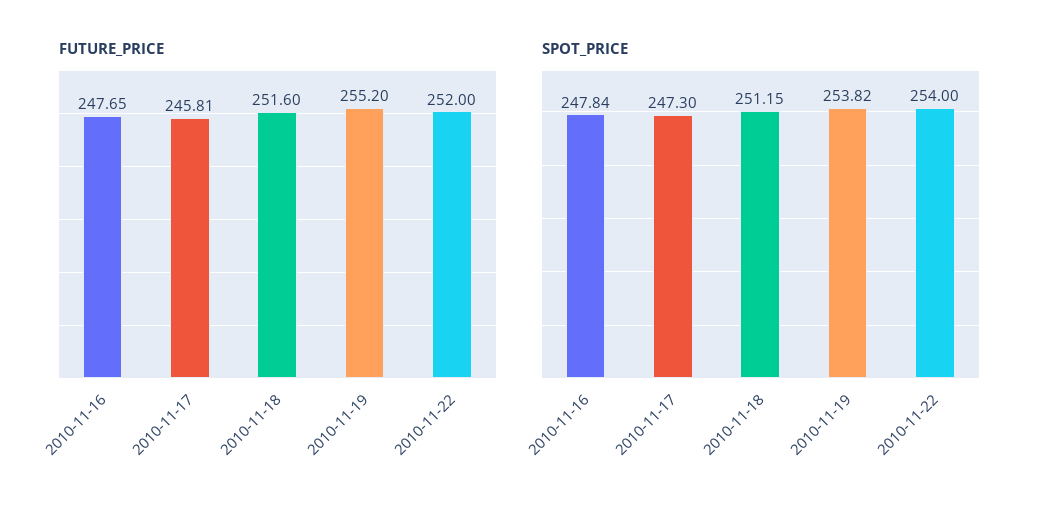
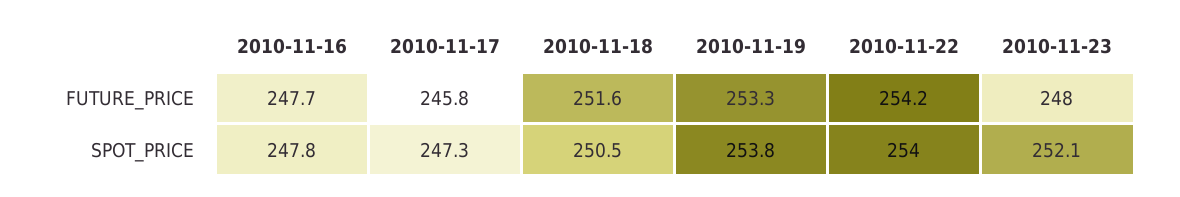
FUTURE_PRICE, 2010-11-19: 255.2 -> 253.3
FUTURE_PRICE, 2010-11-22: 252 -> 254.2
SPOT_PRICE, 2010-11-18: 251.15 -> 250.5
FUTURE_PRICE, 2010-11-23: none -> 248
SPOT_PRICE, 2010-11-23: none -> 252.1

